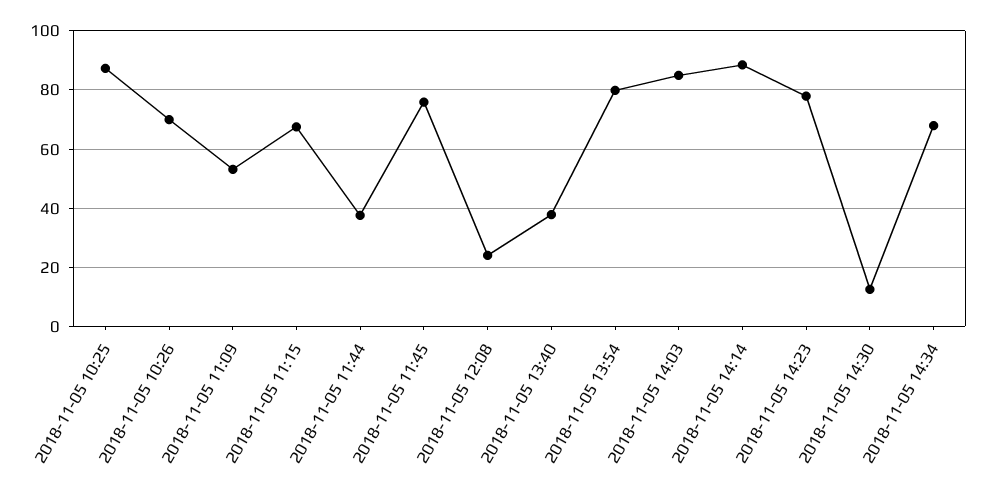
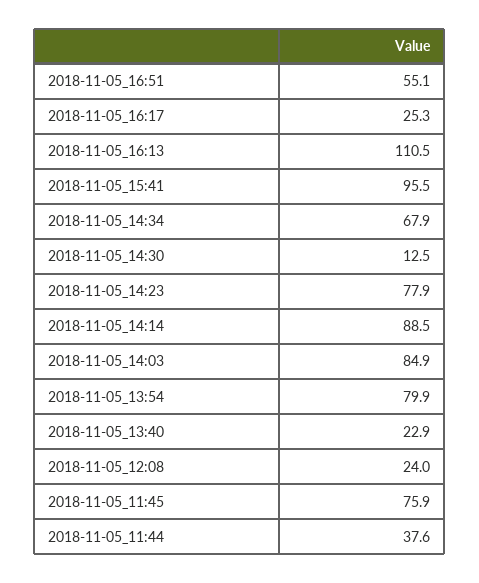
2018-11-05 10:25: 87.5 -> none
2018-11-05 10:26: 70 -> none
2018-11-05 11:09: 52.5 -> none
2018-11-05 11:15: 67.5 -> none
2018-11-05 13:40: 37.5 -> 22.9
2018-11-05_16:51: none -> 55.1
2018-11-05_16:17: none -> 25.3
2018-11-05_16:13: none -> 110.5
2018-11-05_15:41: none -> 95.5

